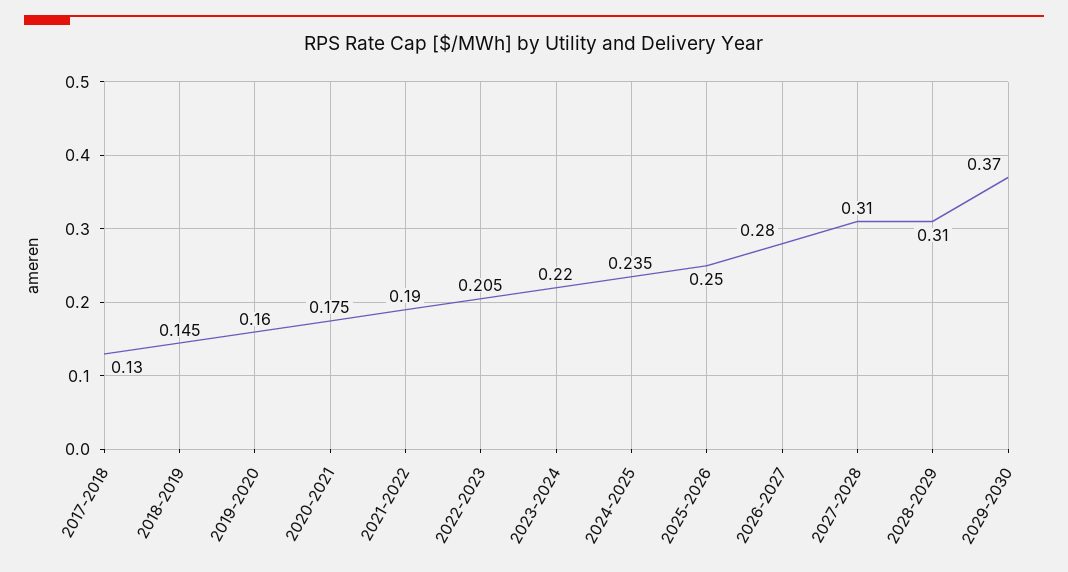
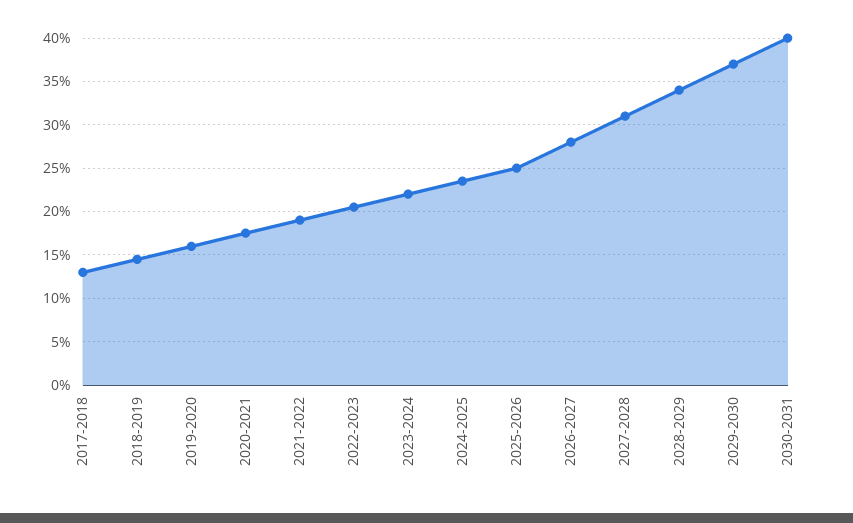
2028-2029: 0.31 -> 0.34
2030-2031: none -> 0.4

